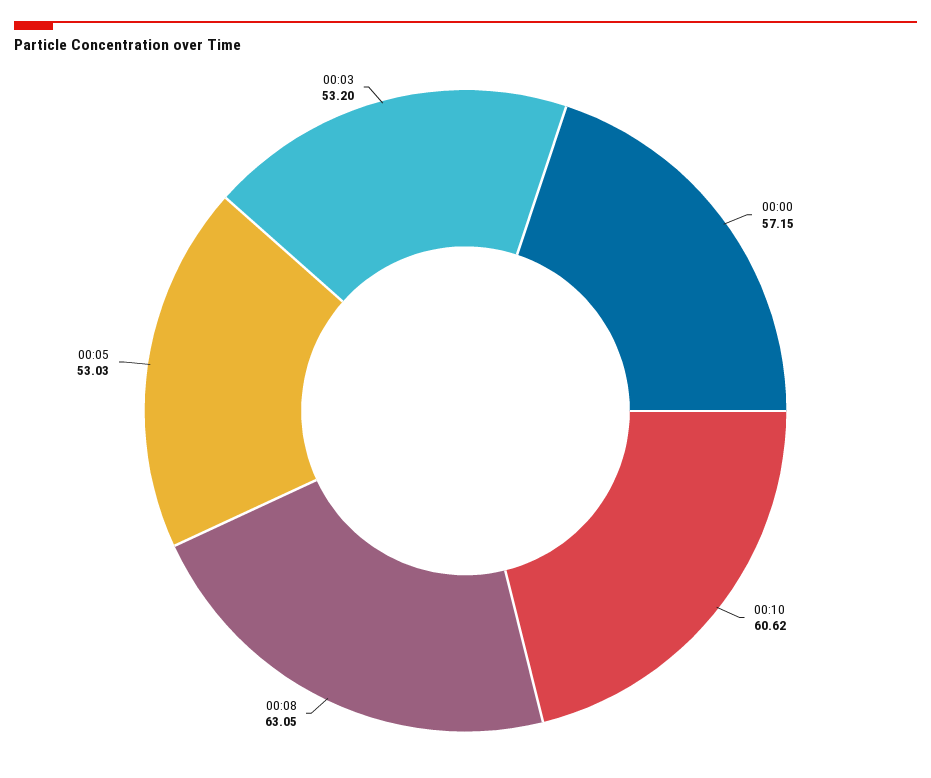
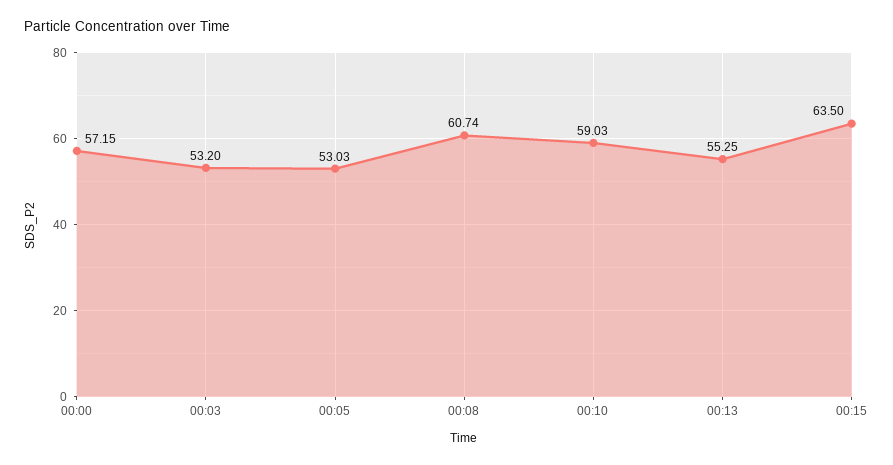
00:10: 60.62 -> 59.03
00:08: 63.05 -> 60.74
00:13: none -> 55.25
00:15: none -> 63.5

